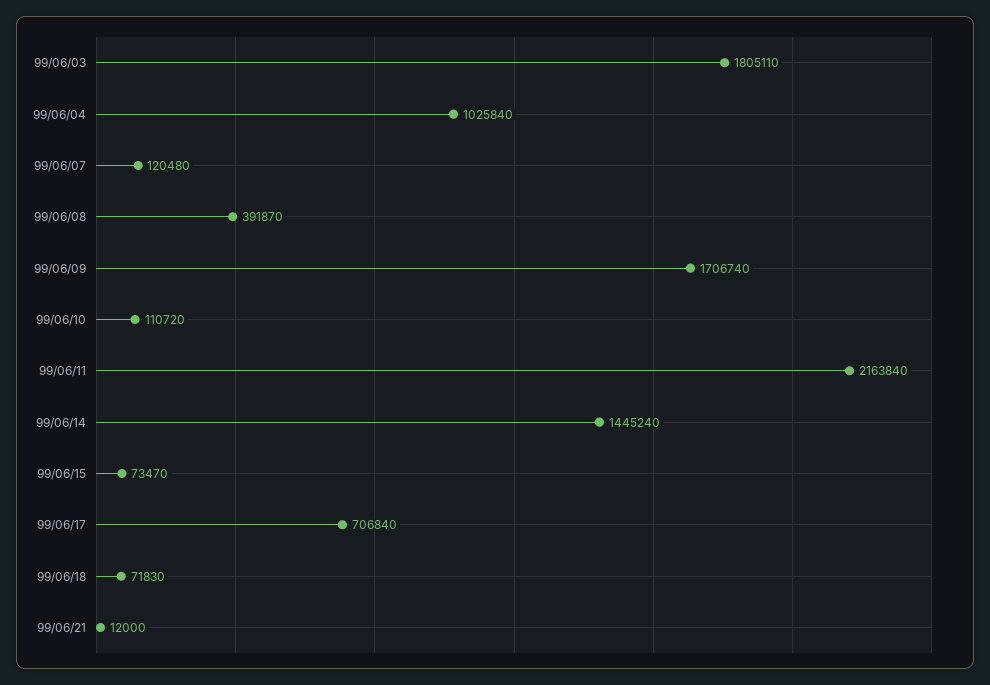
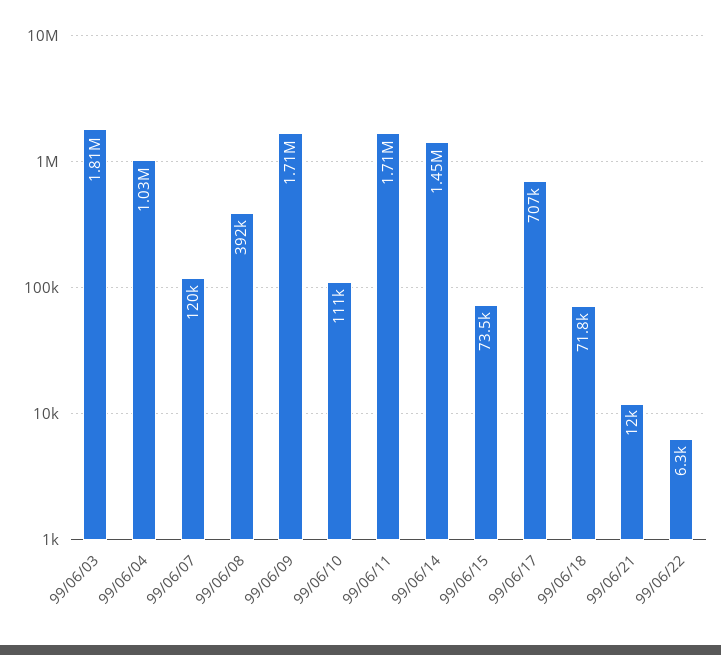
99/06/11: 2163840 -> 1710000
99/06/22: none -> 6300

